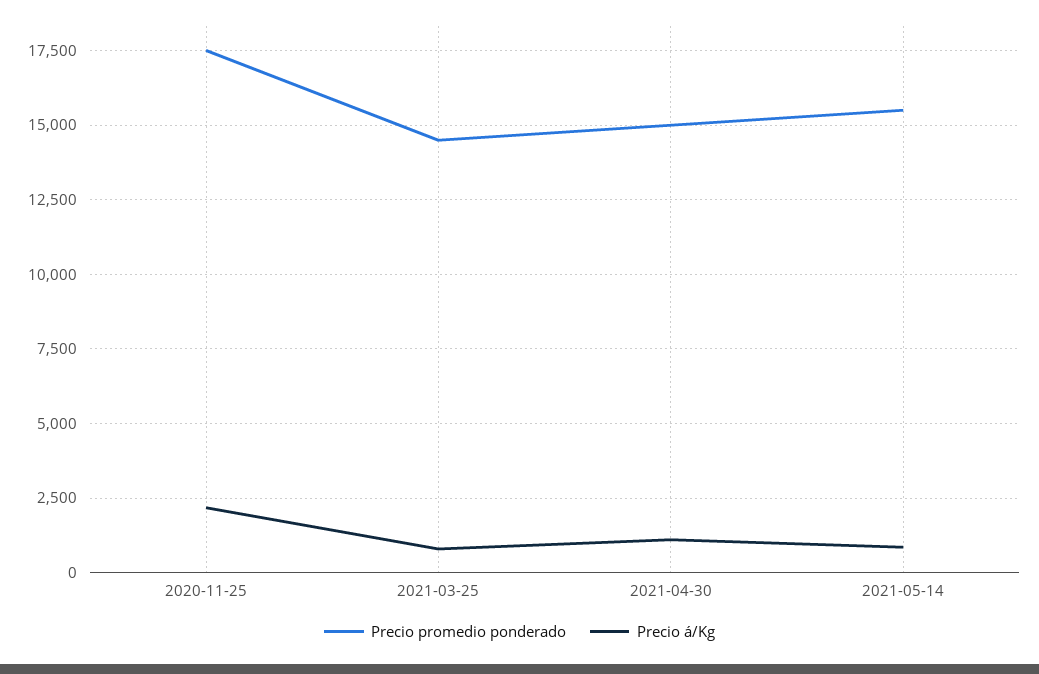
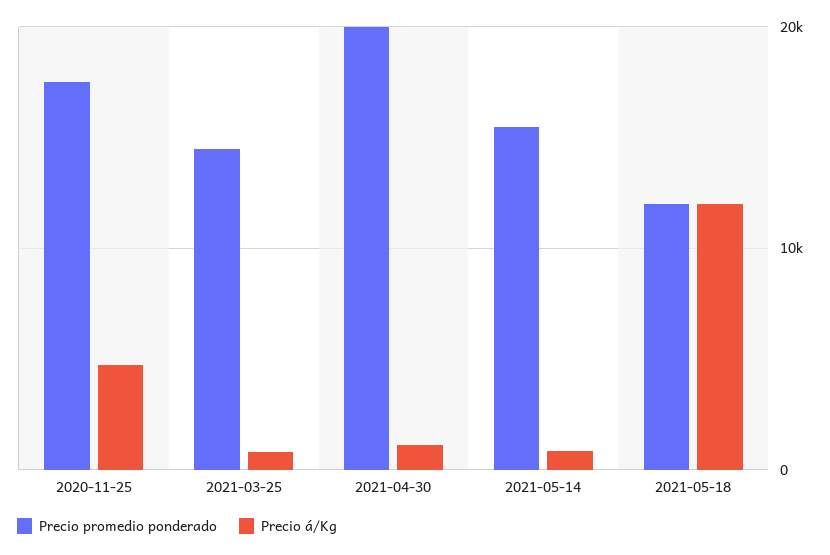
Precio á/Kg, 2020-11-25: 2250 -> 5000
Precio promedio ponderado, 2021-04-30: 15000 -> 20000
Precio promedio ponderado, 2021-05-18: none -> 12000
Precio á/Kg, 2021-05-18: none -> 12000

